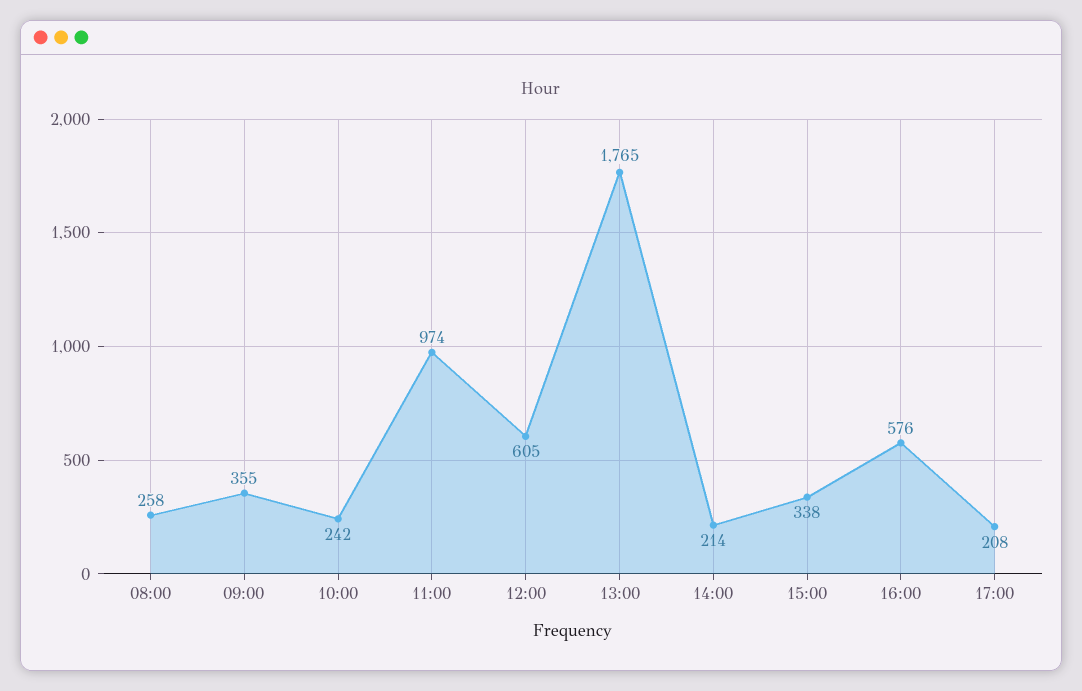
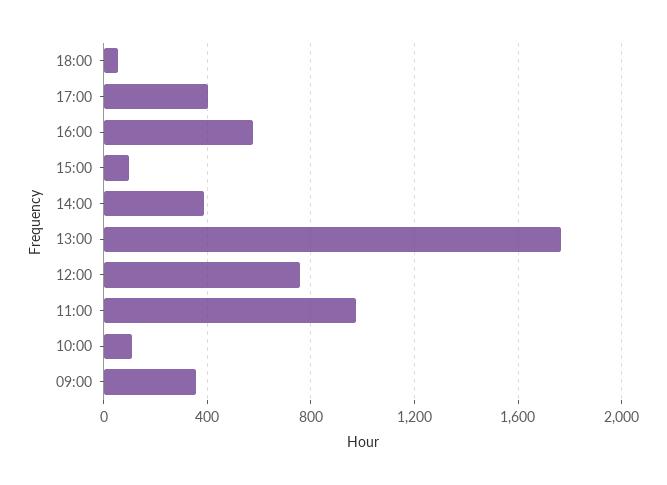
08:00: 258 -> none
10:00: 242 -> 100
12:00: 605 -> 750
14:00: 214 -> 400
15:00: 338 -> 100
17:00: 208 -> 400
18:00: none -> 50

